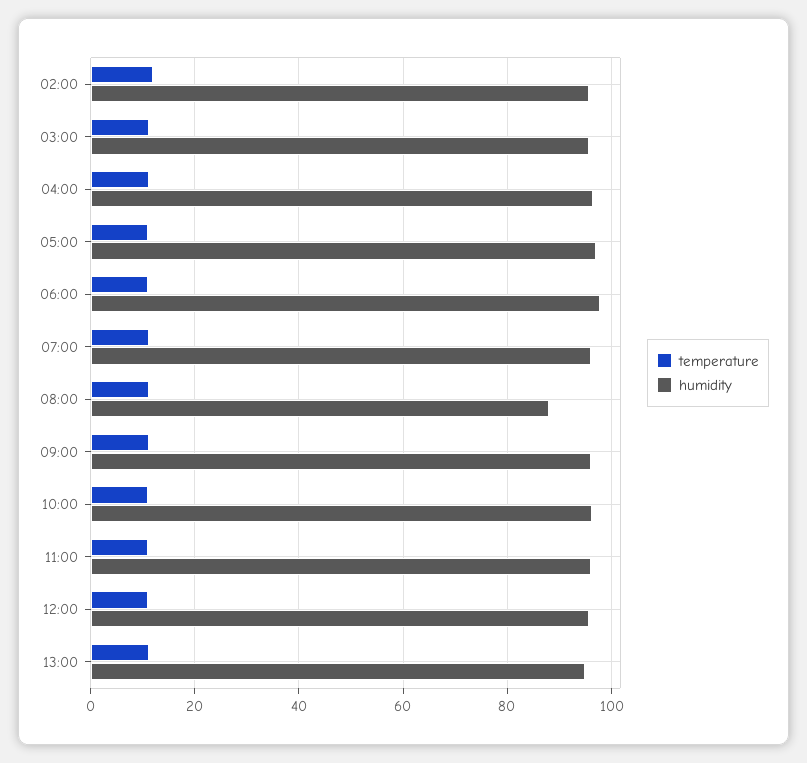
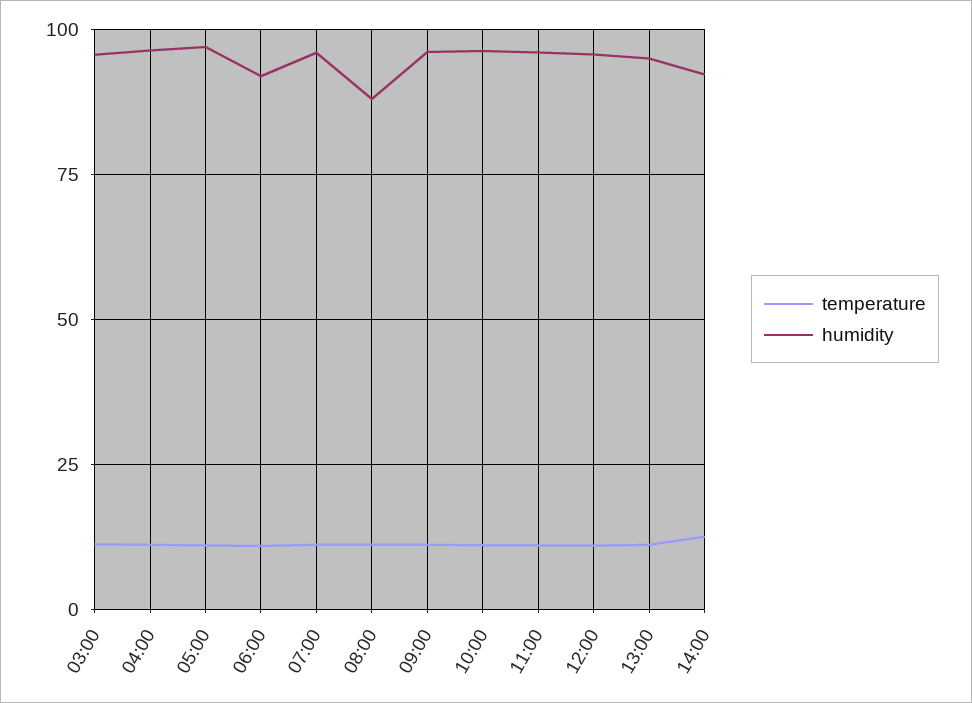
temperature, 02:00: 12 -> none
humidity, 02:00: 96 -> none
humidity, 06:00: 98 -> 92.5
temperature, 14:00: none -> 12.5
humidity, 14:00: none -> 92.5

